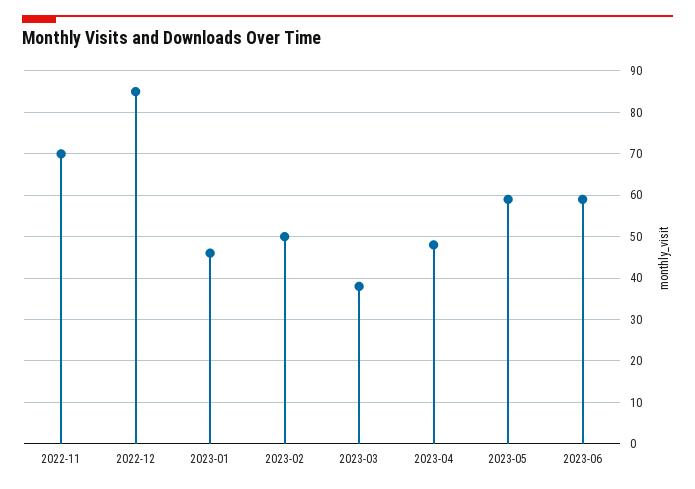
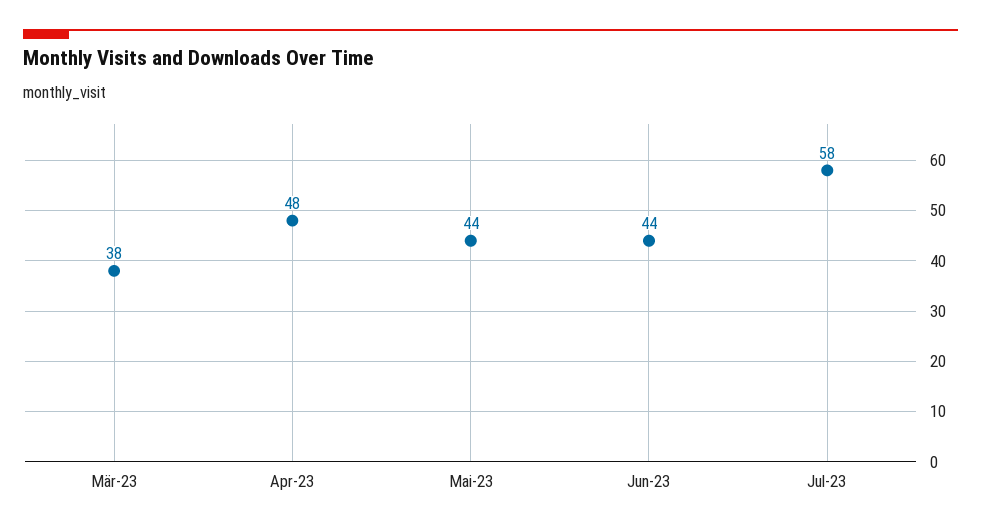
2022-11: 70 -> none
2022-12: 85 -> none
2023-01: 45 -> none
2023-02: 50 -> none
2023-05: 60 -> 44
2023-06: 60 -> 44
Jul-23: none -> 58

